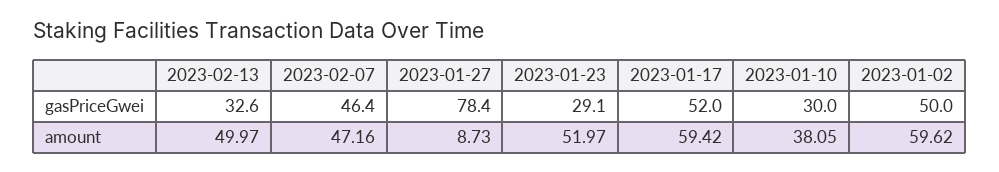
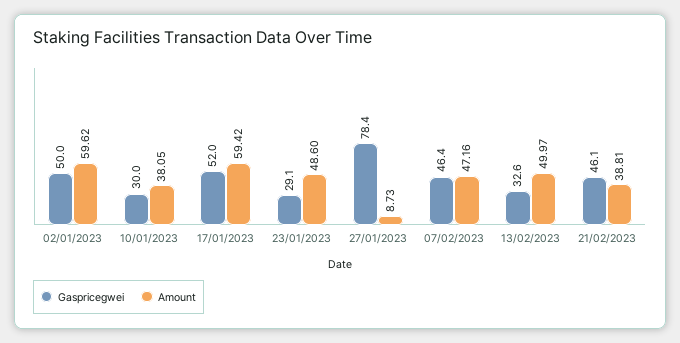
amount, 2023-01-23: 51.97 -> 48.6
gasPriceGwei, 21/02/2023: none -> 46.1
amount, 21/02/2023: none -> 38.81

